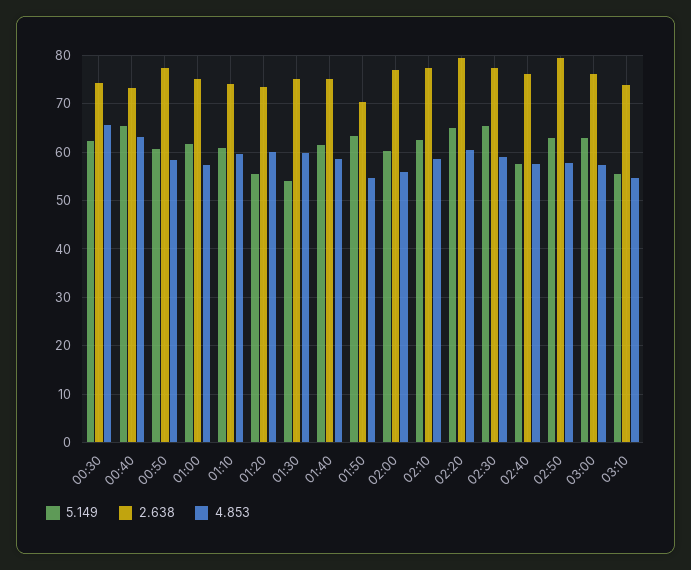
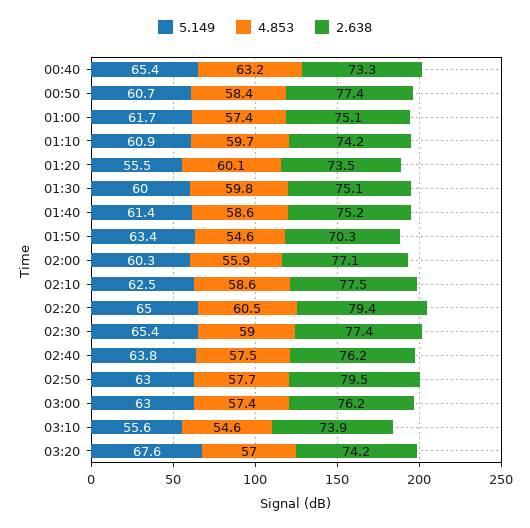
5.149, 00:30: 62 -> none
2.638, 00:30: 74 -> none
4.853, 00:30: 66 -> none
5.149, 01:30: 54 -> 60
5.149, 02:40: 58 -> 63.8
5.149, 03:20: none -> 67.6
4.853, 03:20: none -> 57
2.638, 03:20: none -> 74.2

